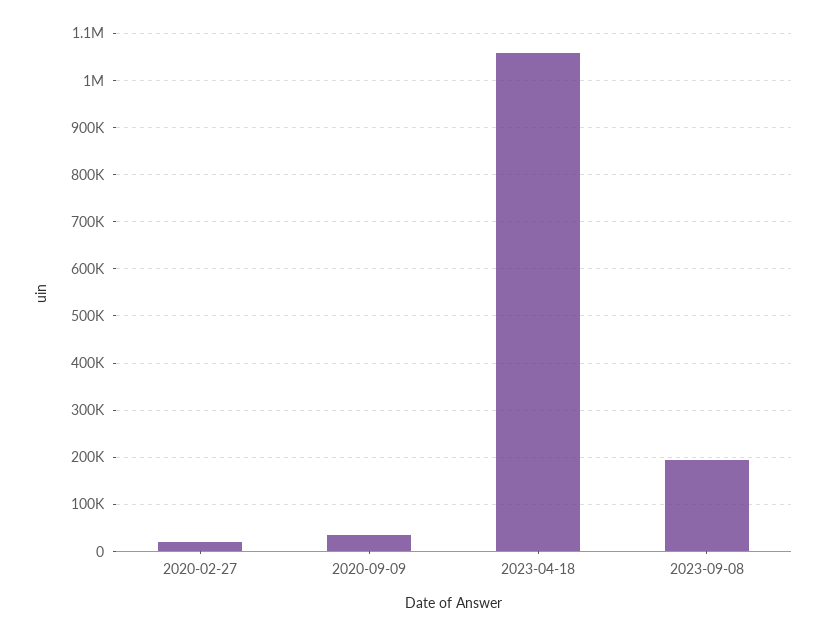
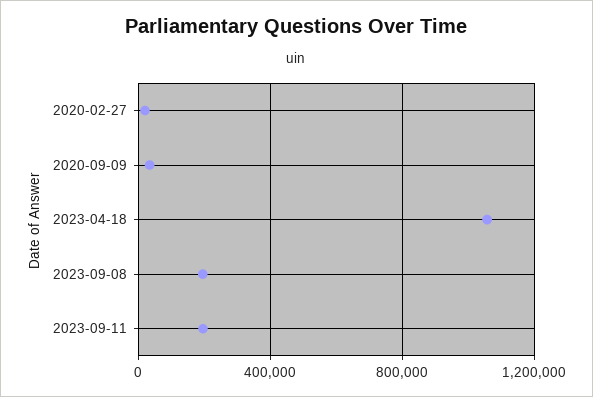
2023-09-11: none -> 200000

